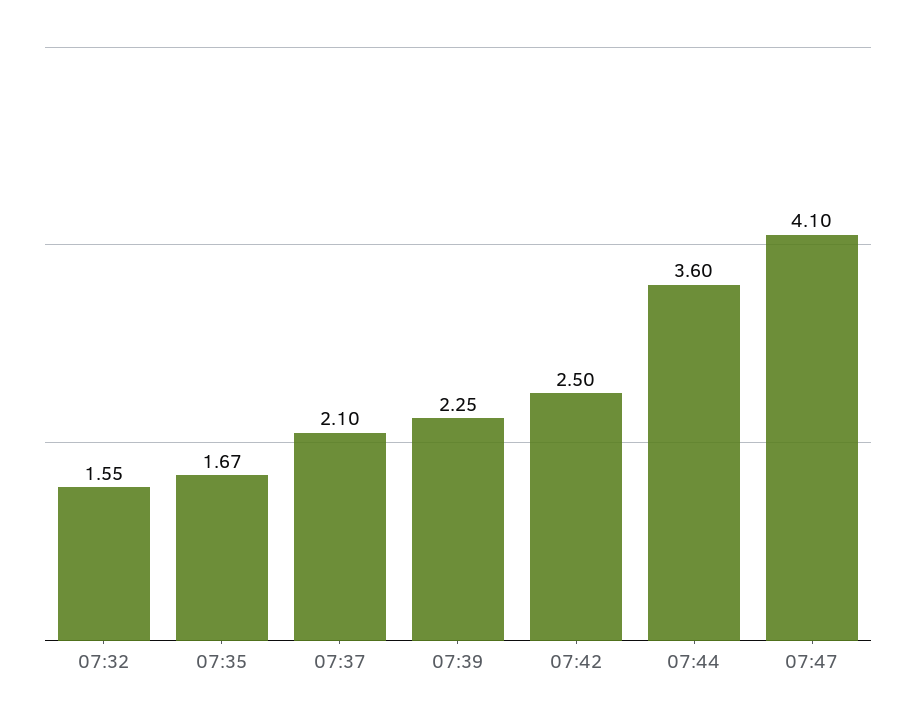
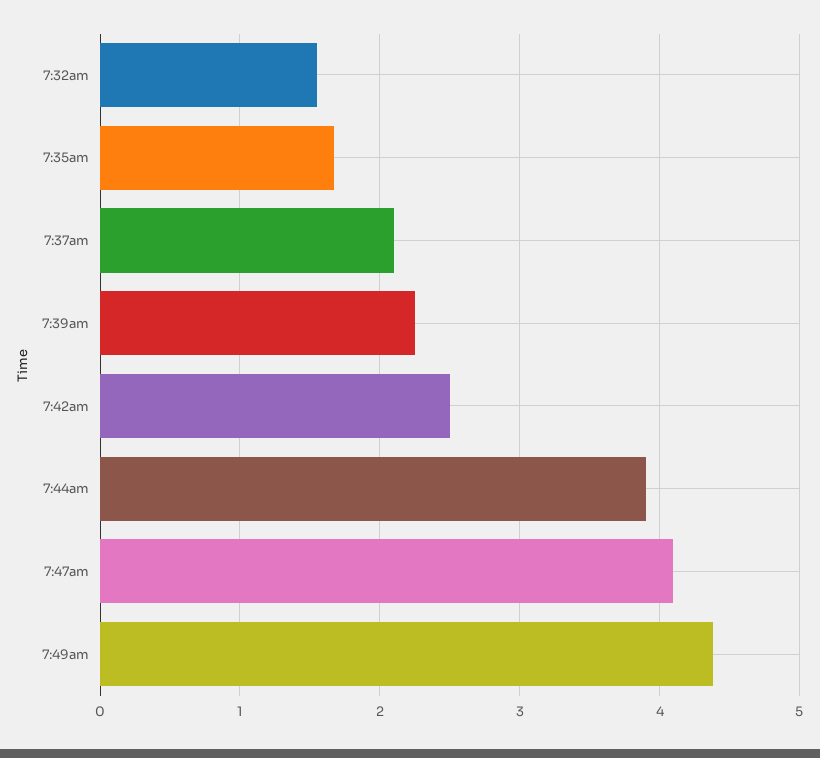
07:44: 3.6 -> 3.9
7:49am: none -> 4.4

